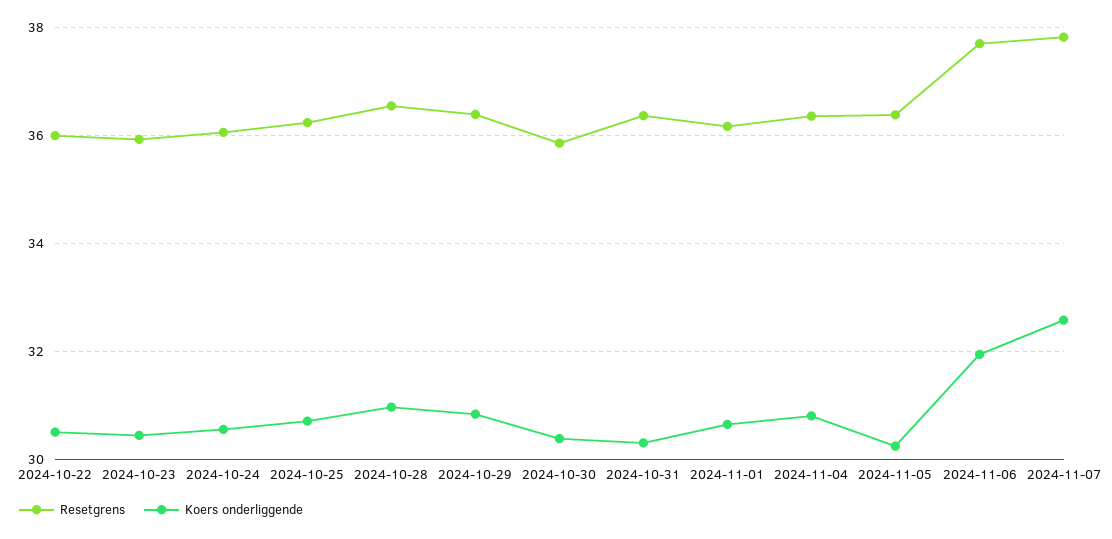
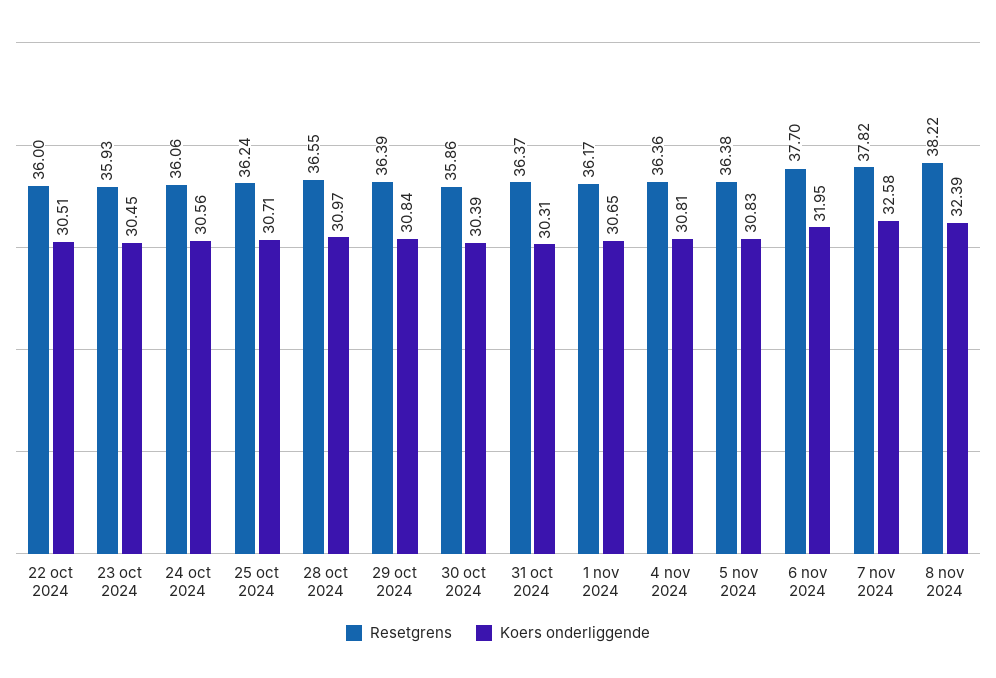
Koers onderliggende, 2024-11-05: 30.2 -> 30.83
Resetgrens, 8 nov 2024: none -> 38.22
Koers onderliggende, 8 nov 2024: none -> 32.39

